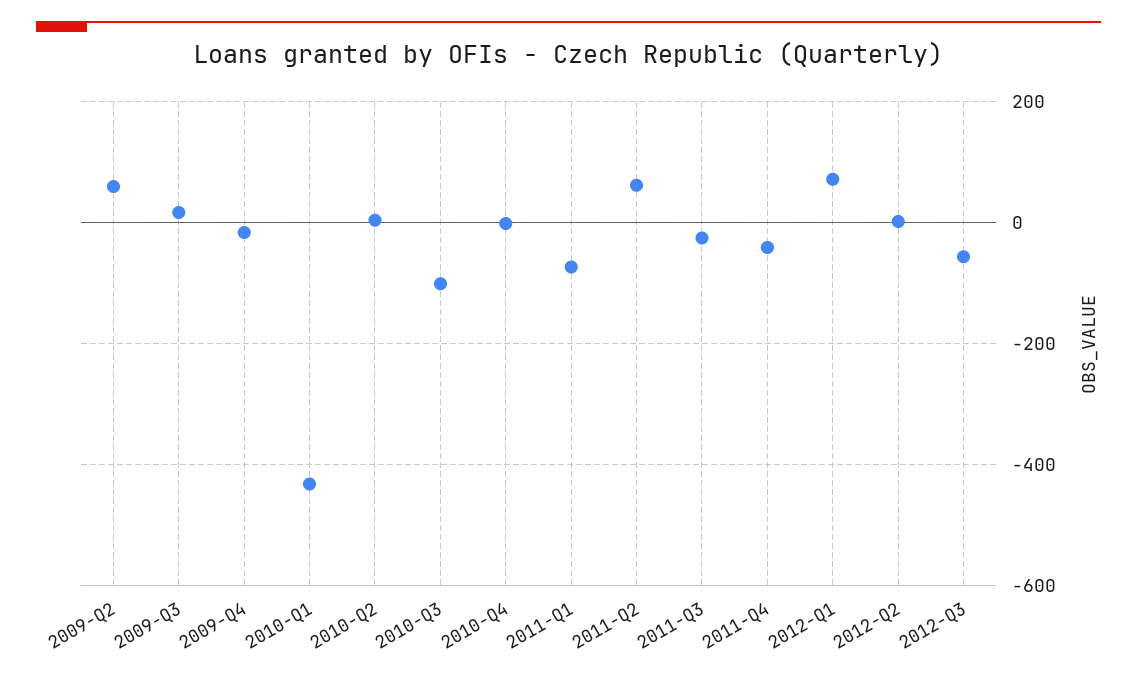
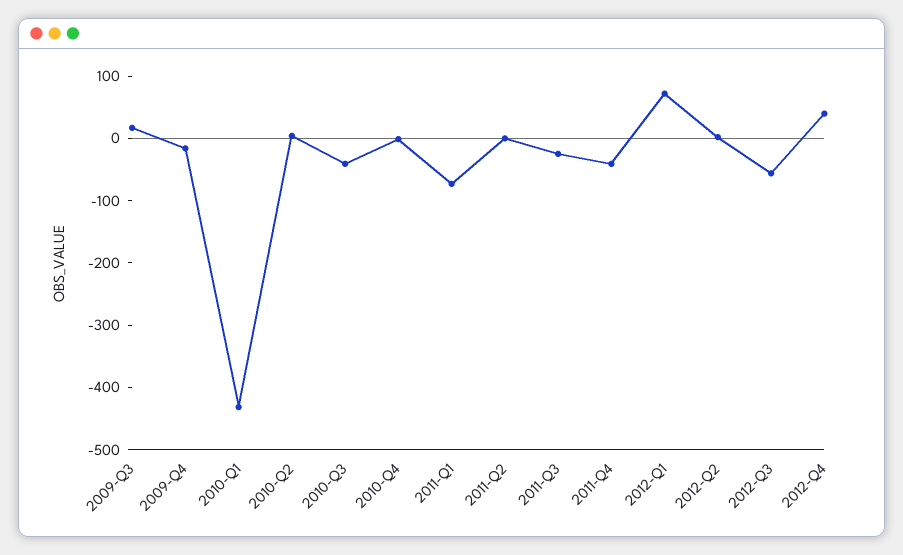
2009-Q2: 60 -> none
2010-Q3: -100 -> -40
2011-Q2: 60 -> 0
2012-Q4: none -> 40

